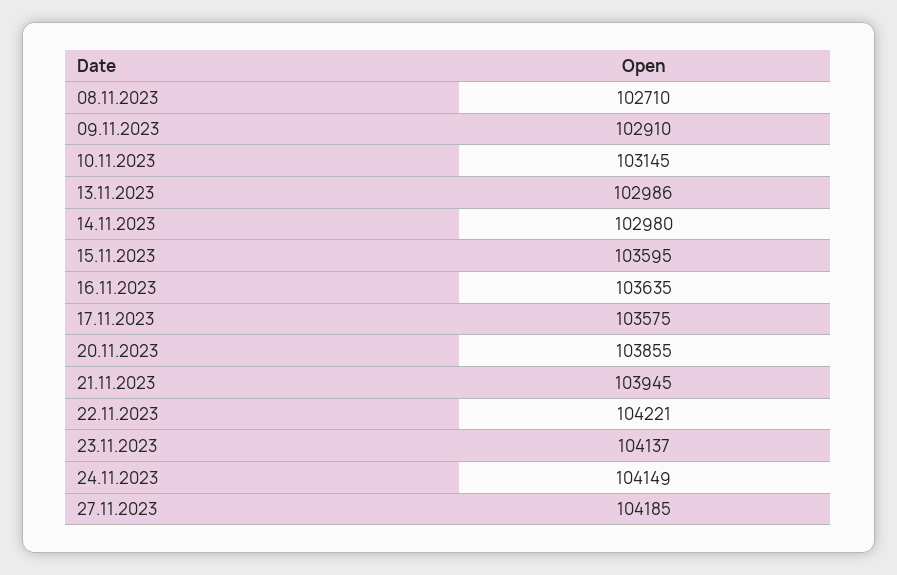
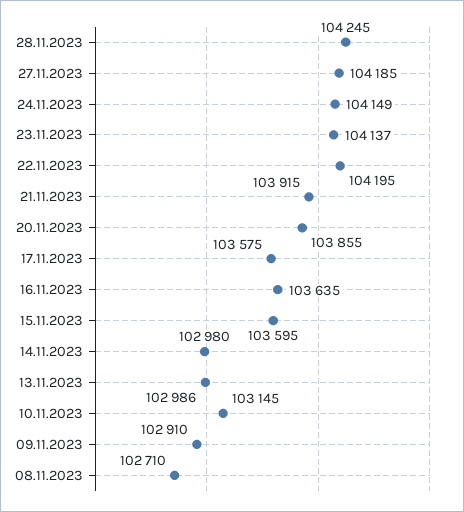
21.11.2023: 103945 -> 103915
22.11.2023: 104221 -> 104195
28.11.2023: none -> 104245

